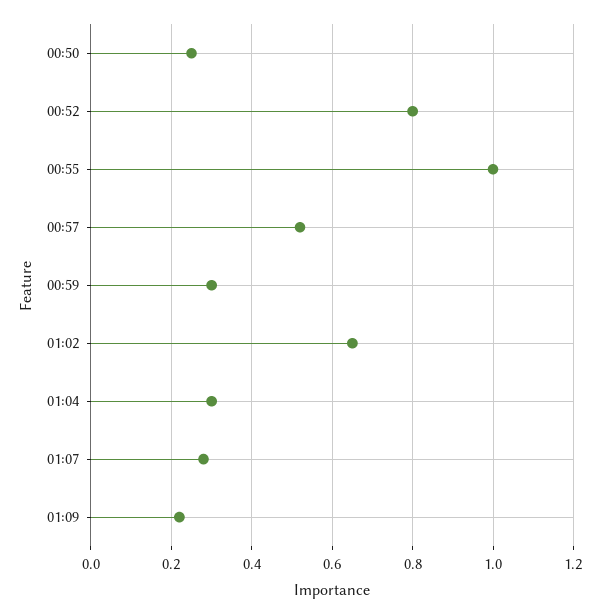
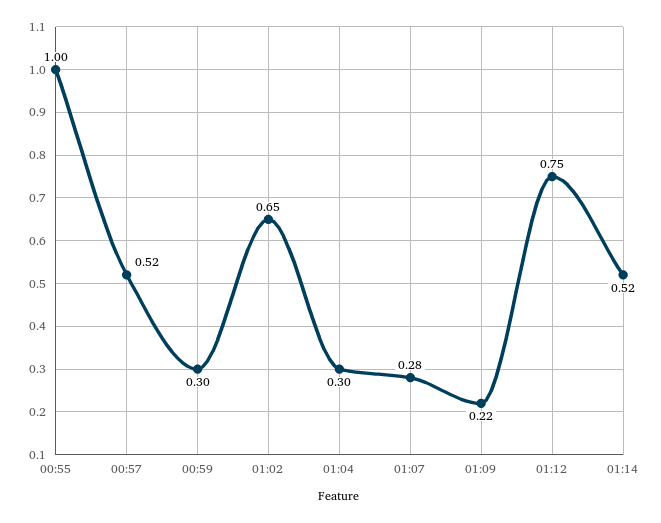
00:50: 0.25 -> none
00:52: 0.8 -> none
01:12: none -> 0.75
01:14: none -> 0.52

